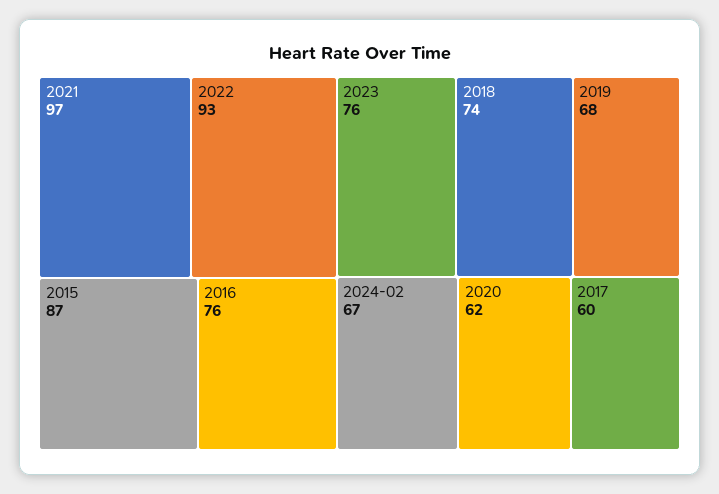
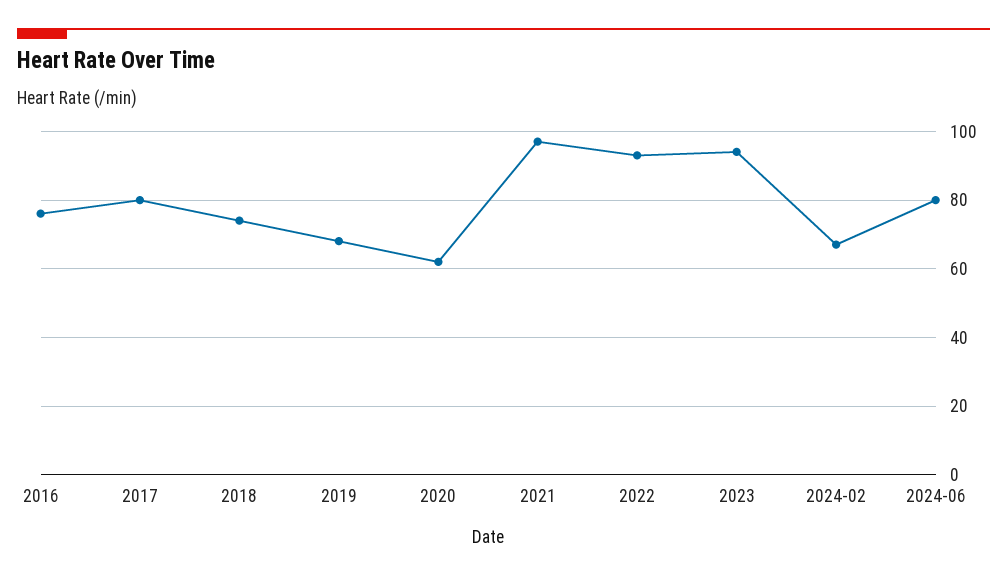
2015: 87 -> none
2023: 76 -> 95
2017: 60 -> 80
2024-06: none -> 80

